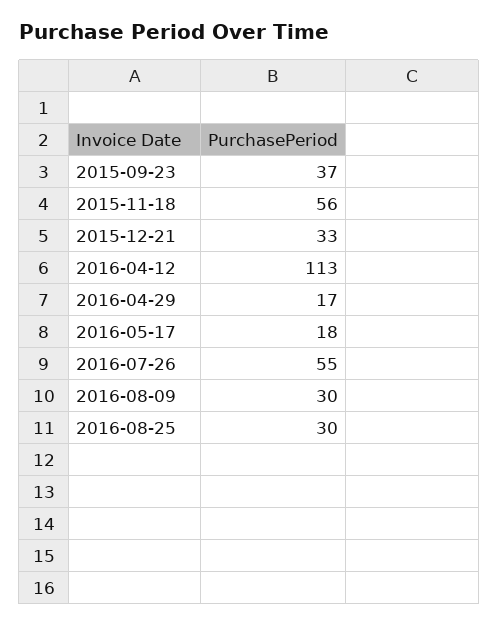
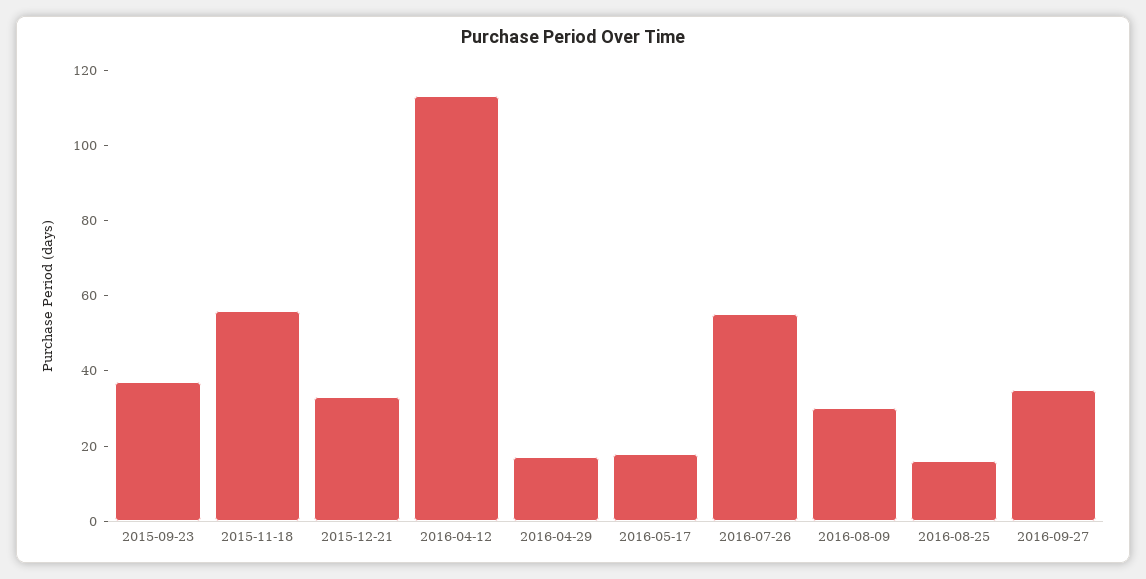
2016-08-25: 30 -> 15
2016-09-27: none -> 35

